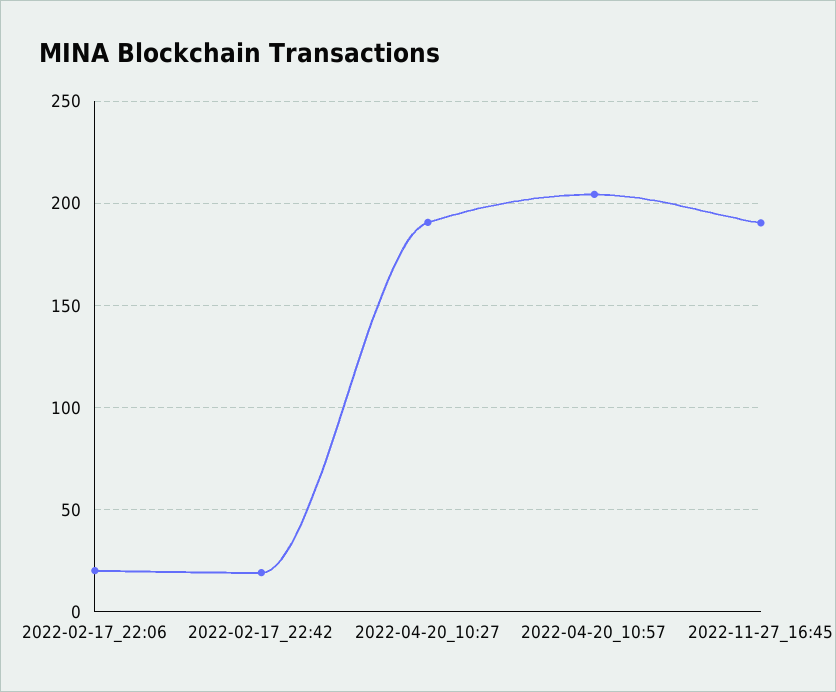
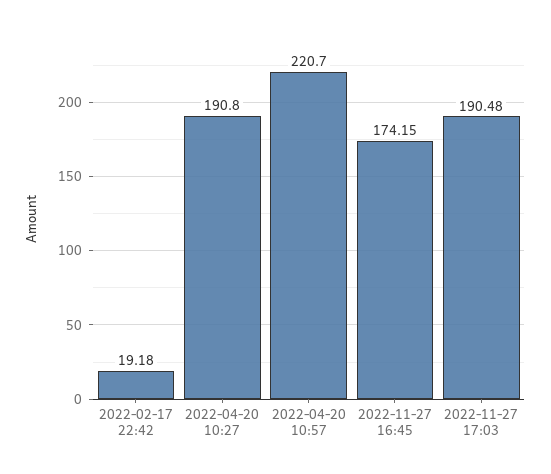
2022-02-17_22:06: 20 -> none
2022-04-20_10:57: 205 -> 220.7
2022-11-27_16:45: 190 -> 174.15
2022-11-27 17:03: none -> 190.48

